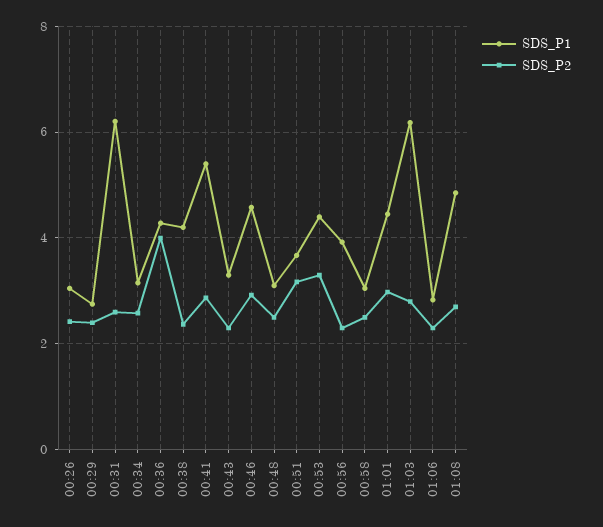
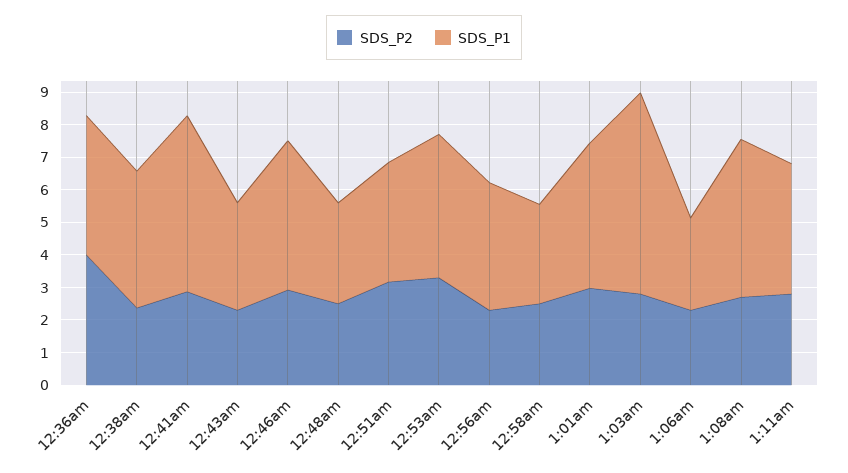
SDS_P1, 00:26: 3 -> none
SDS_P2, 00:26: 2.4 -> none
SDS_P1, 00:29: 2.8 -> none
SDS_P2, 00:29: 2.4 -> none
SDS_P1, 00:31: 6.2 -> none
SDS_P2, 00:31: 2.6 -> none
SDS_P1, 00:34: 3.2 -> none
SDS_P2, 00:34: 2.6 -> none
SDS_P2, 1:11am: none -> 2.75
SDS_P1, 1:11am: none -> 4

